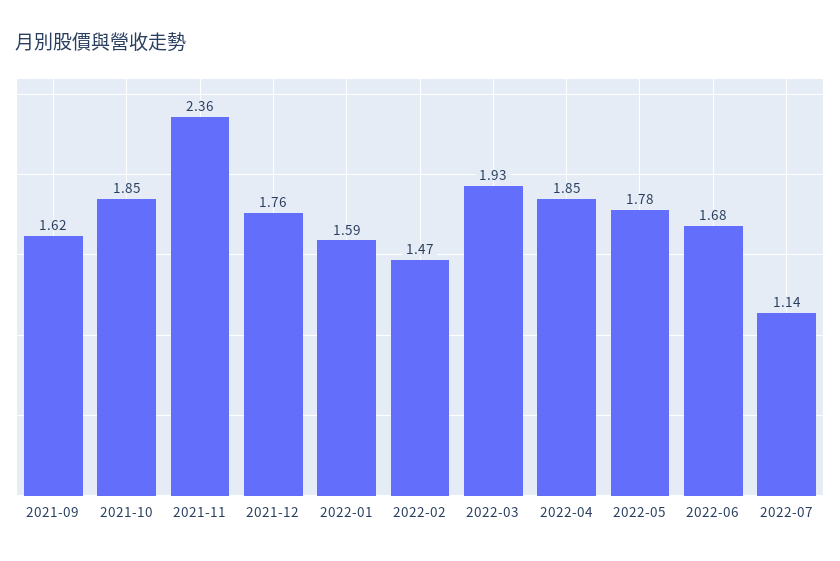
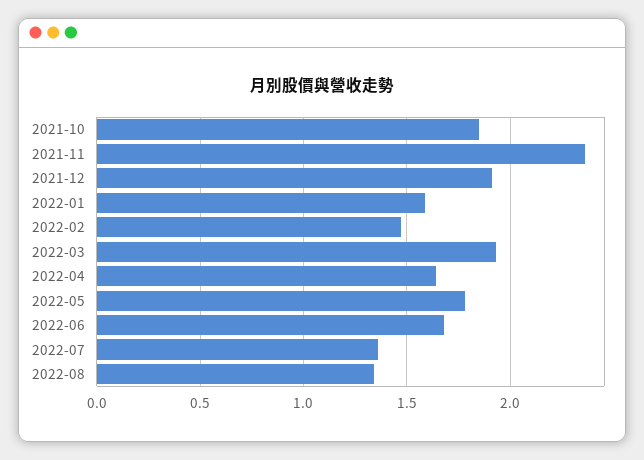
2021-09: 1.62 -> none
2021-12: 1.76 -> 1.9
2022-04: 1.85 -> 1.65
2022-07: 1.14 -> 1.35
2022-08: none -> 1.35

